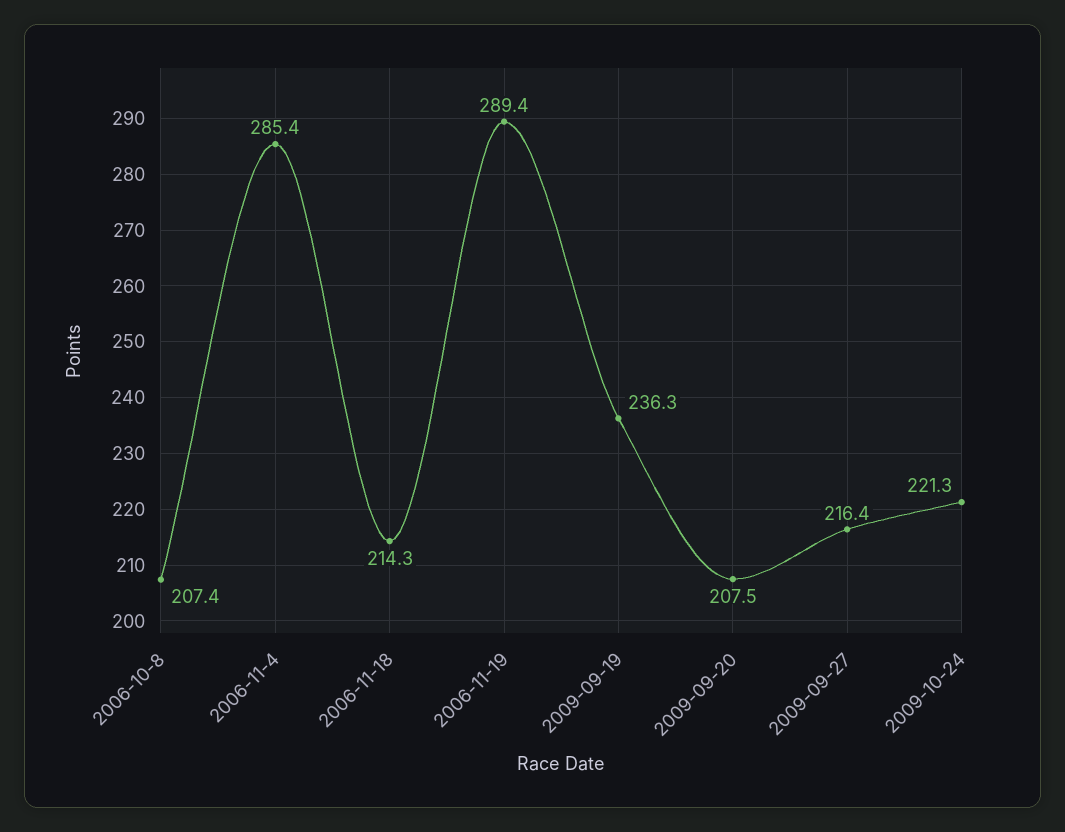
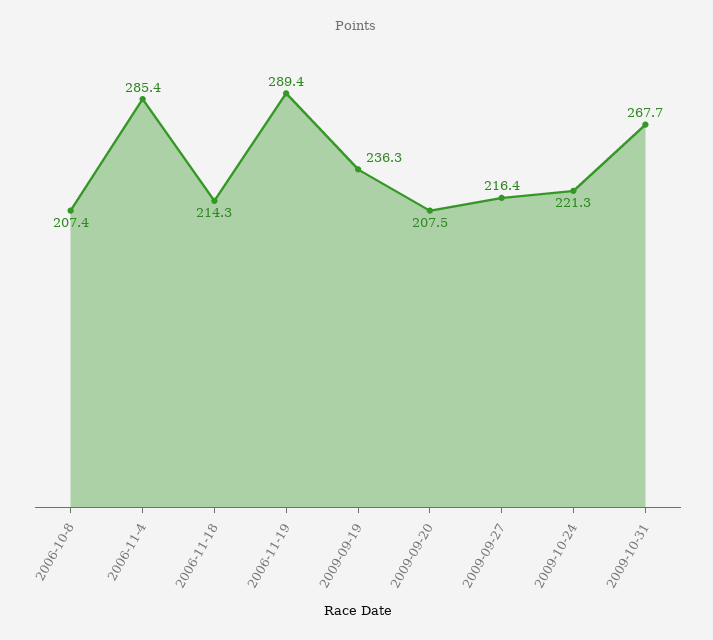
2009-10-31: none -> 267.7

